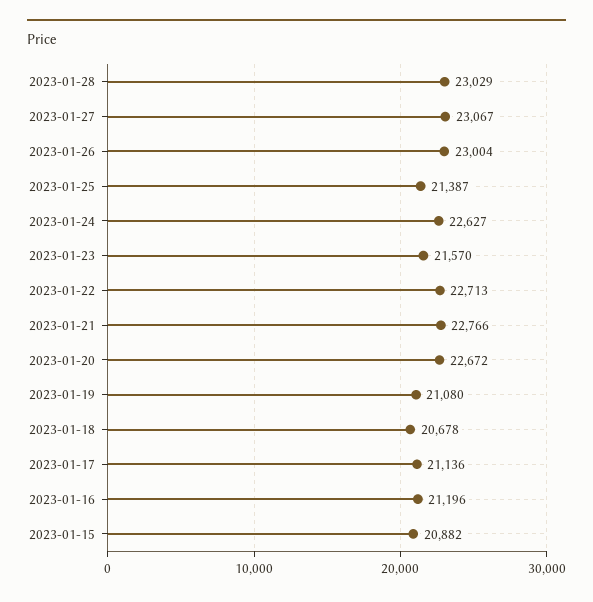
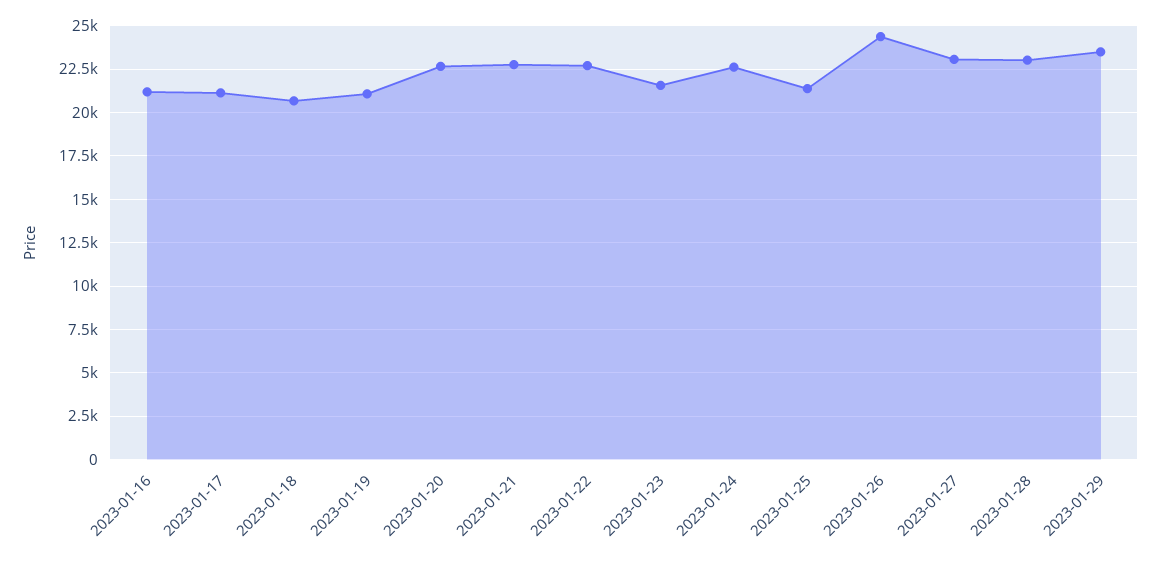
2023-01-26: 23004 -> 24500
2023-01-15: 20882 -> none
2023-01-29: none -> 23500

